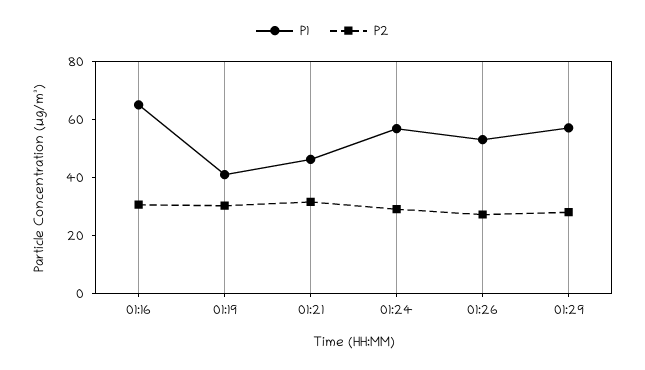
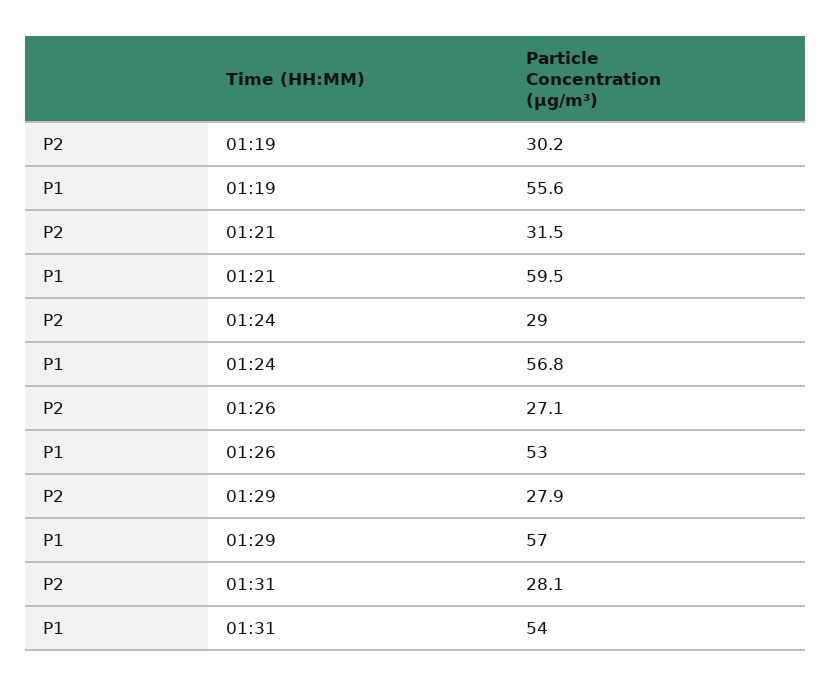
P1, 01:16: 65 -> none
P2, 01:16: 30 -> none
P1, 01:19: 40 -> 55.6
P1, 01:21: 45 -> 59.5
P2, 01:31: none -> 28.1
P1, 01:31: none -> 54

